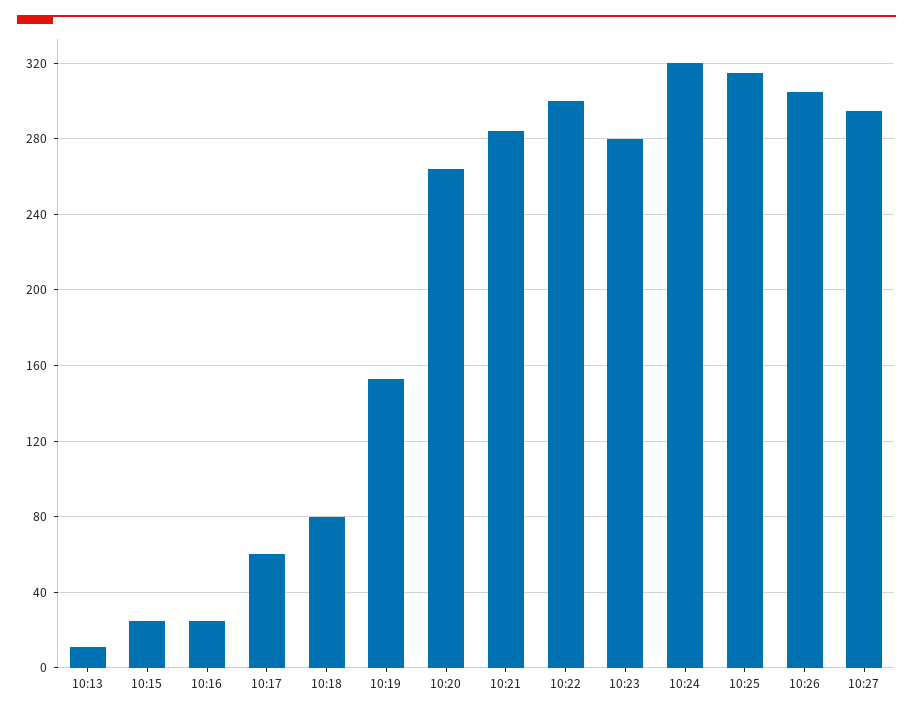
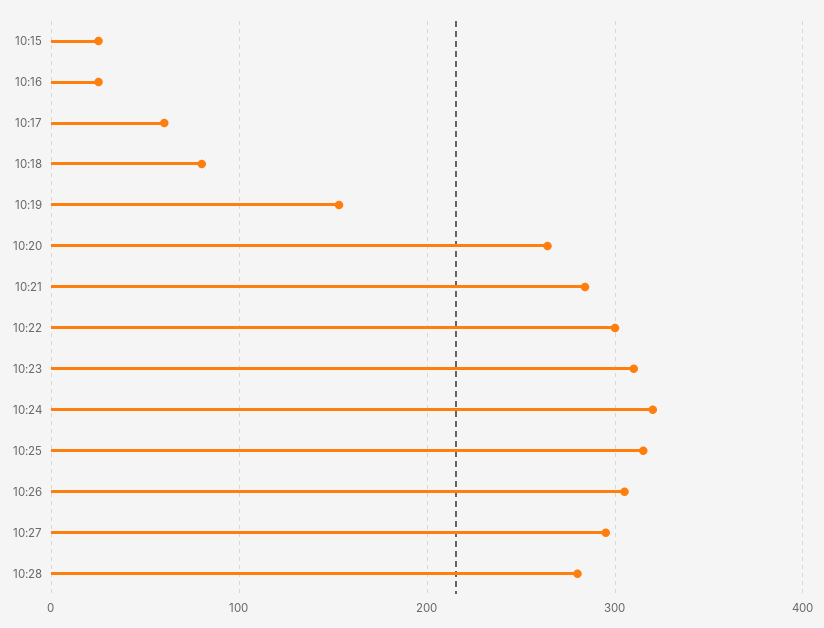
10:13: 10 -> none
10:23: 280 -> 310
10:28: none -> 280

